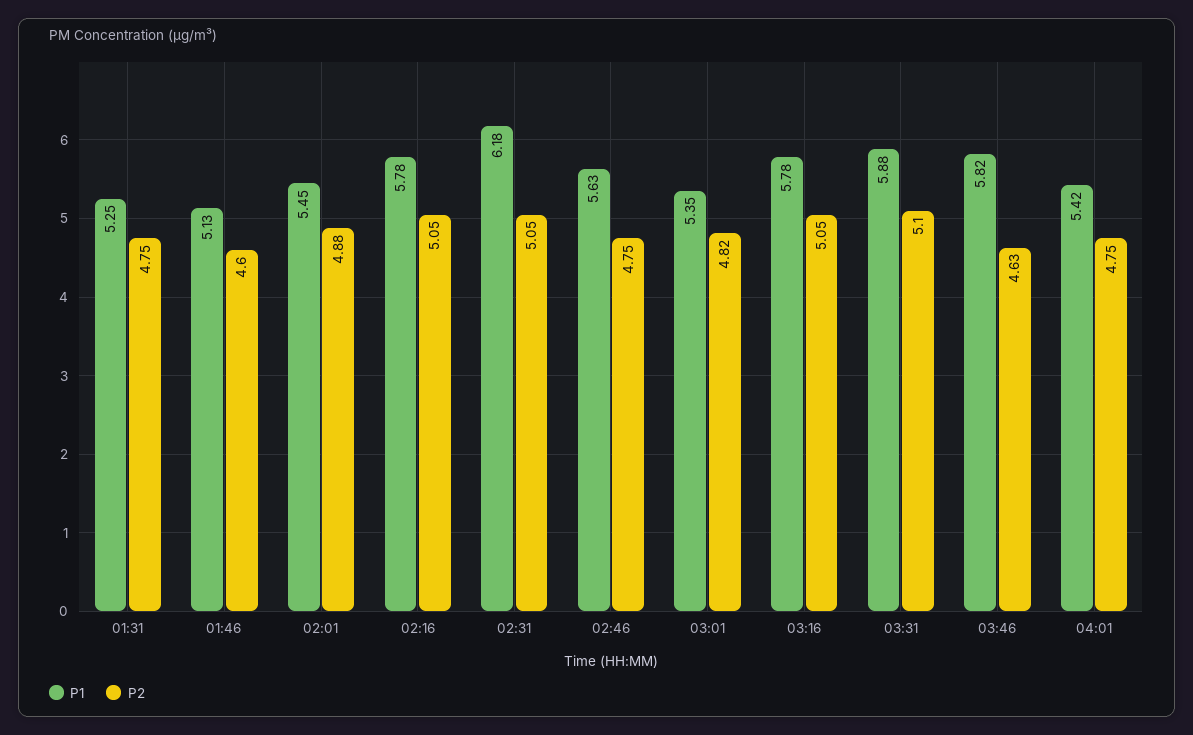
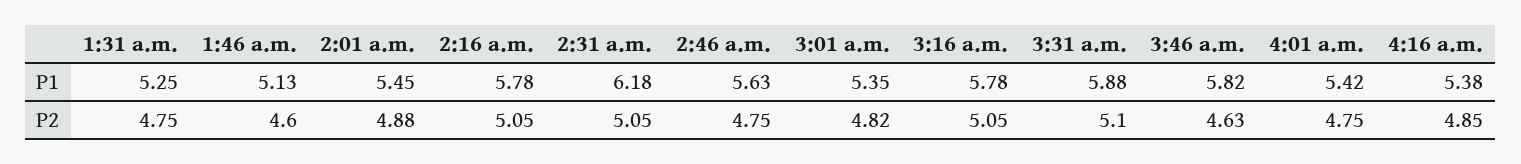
P1, 4:16 a.m.: none -> 5.38
P2, 4:16 a.m.: none -> 4.85

